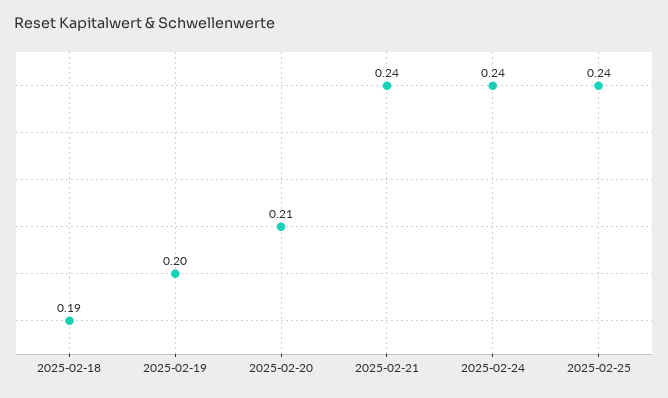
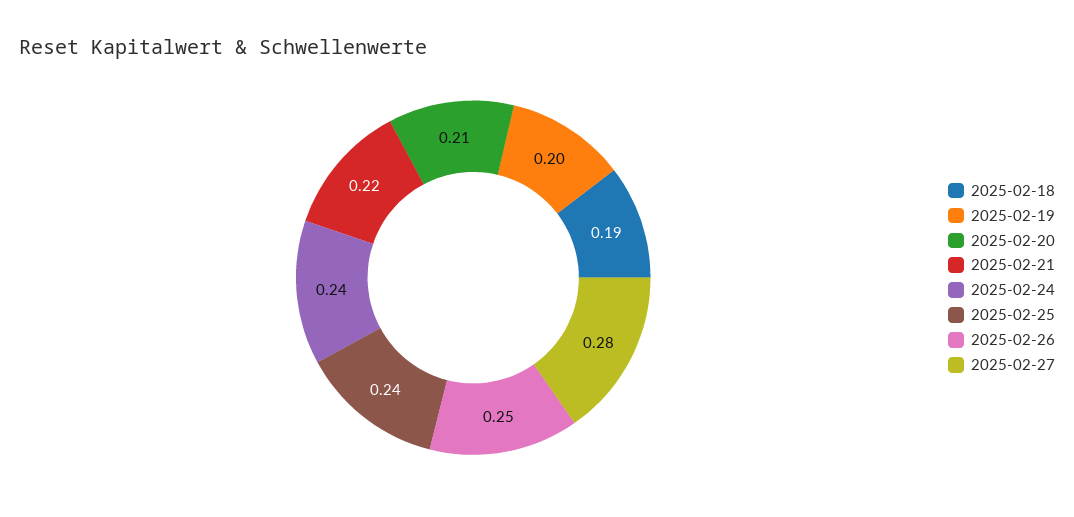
2025-02-21: 0.24 -> 0.22
2025-02-26: none -> 0.25
2025-02-27: none -> 0.28

